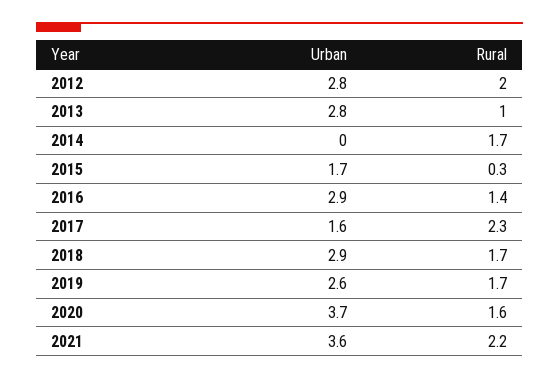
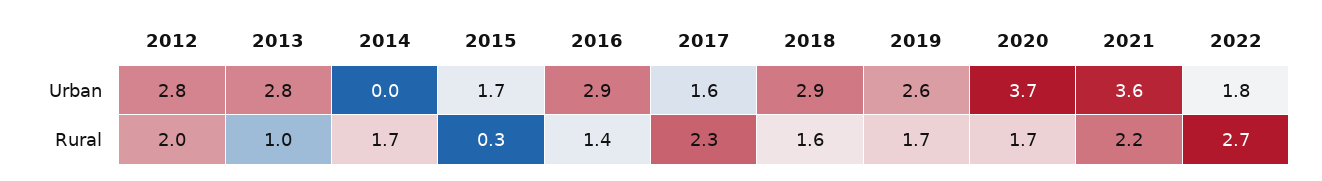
Rural, 2018: 1.7 -> 1.6
Rural, 2020: 1.6 -> 1.7
Urban, 2022: none -> 1.8
Rural, 2022: none -> 2.7

